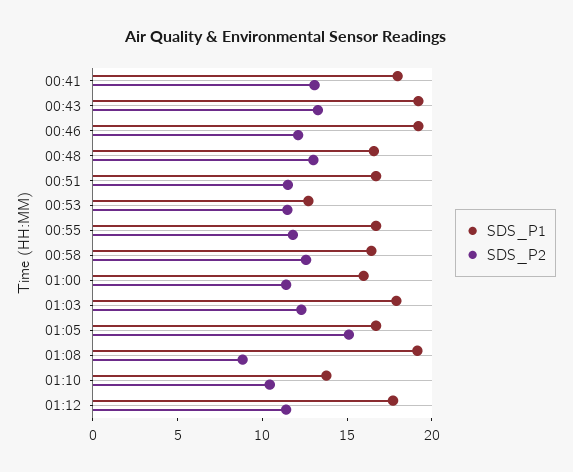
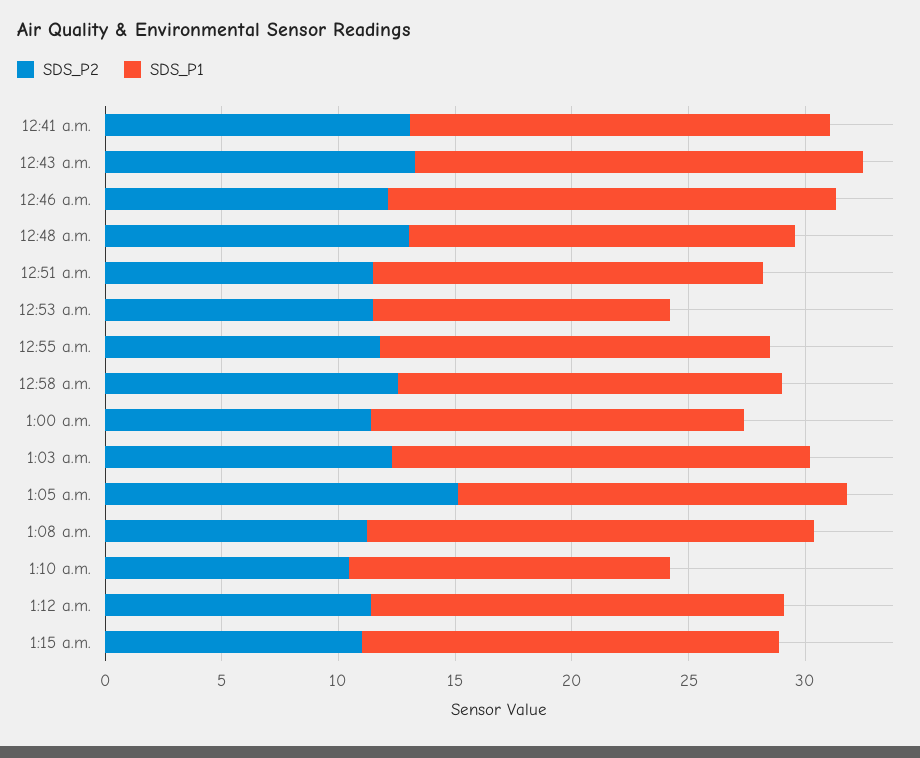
SDS_P2, 01:08: 9 -> 11
SDS_P2, 1:15 a.m.: none -> 11
SDS_P1, 1:15 a.m.: none -> 18

